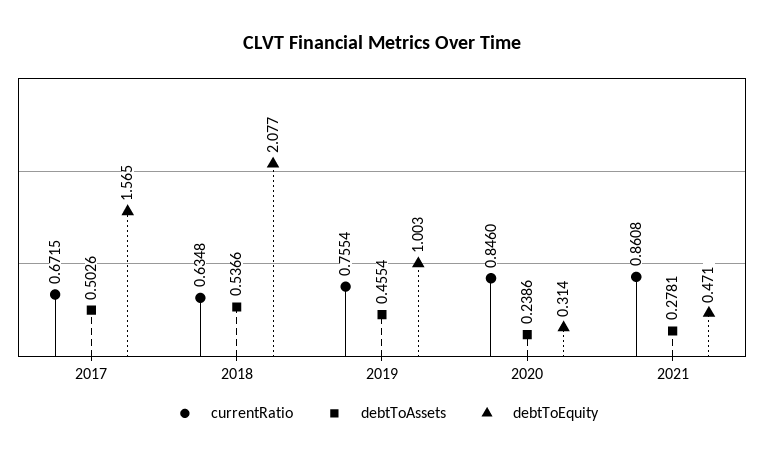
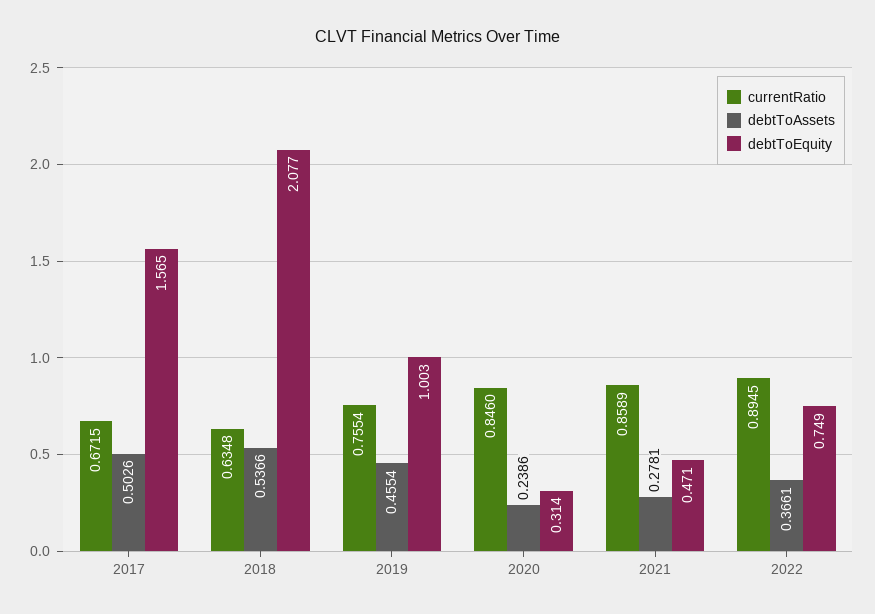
currentRatio, 2021: 0.8608 -> 0.8589
currentRatio, 2022: none -> 0.8945
debtToAssets, 2022: none -> 0.3661
debtToEquity, 2022: none -> 0.749

